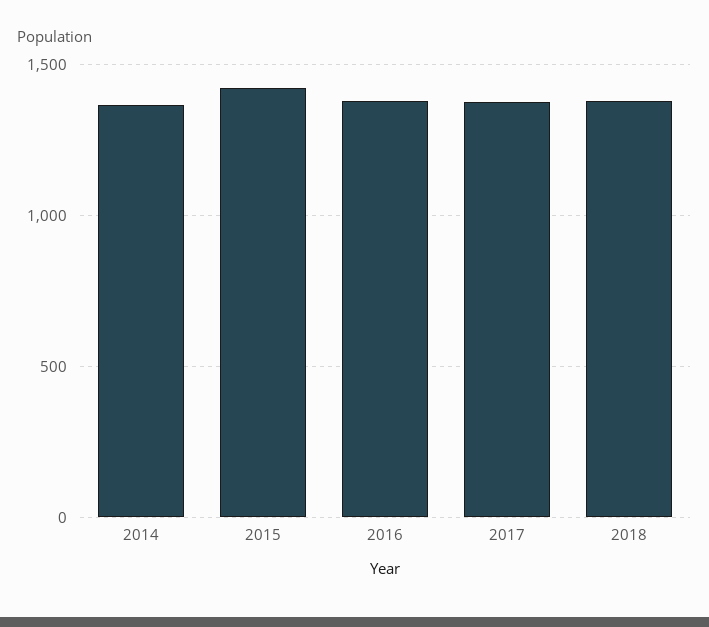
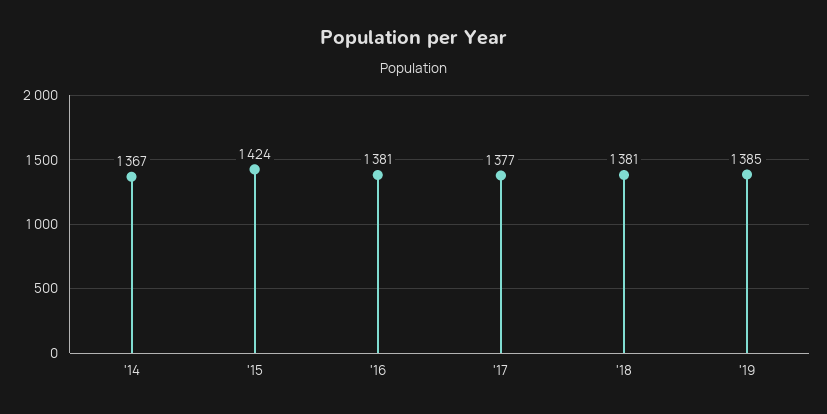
'19: none -> 1385

